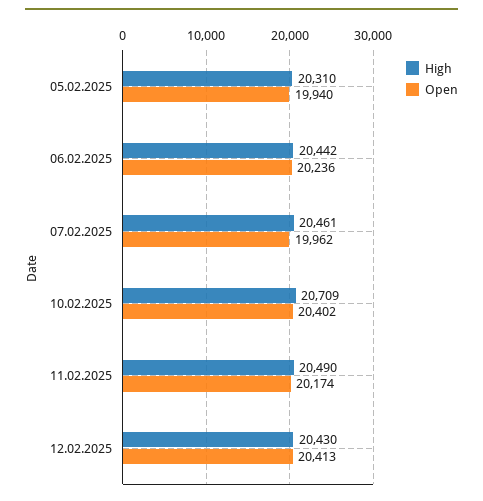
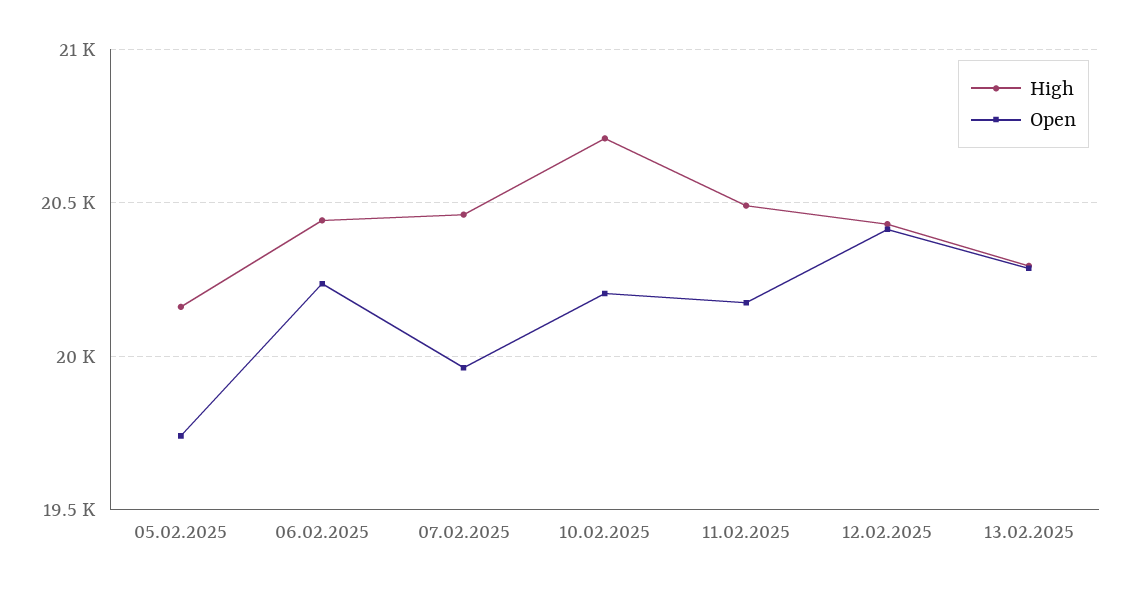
High, 05.02.2025: 20310 -> 20150
Open, 05.02.2025: 19940 -> 19750
Open, 10.02.2025: 20402 -> 20200
High, 13.02.2025: none -> 20300
Open, 13.02.2025: none -> 20300

